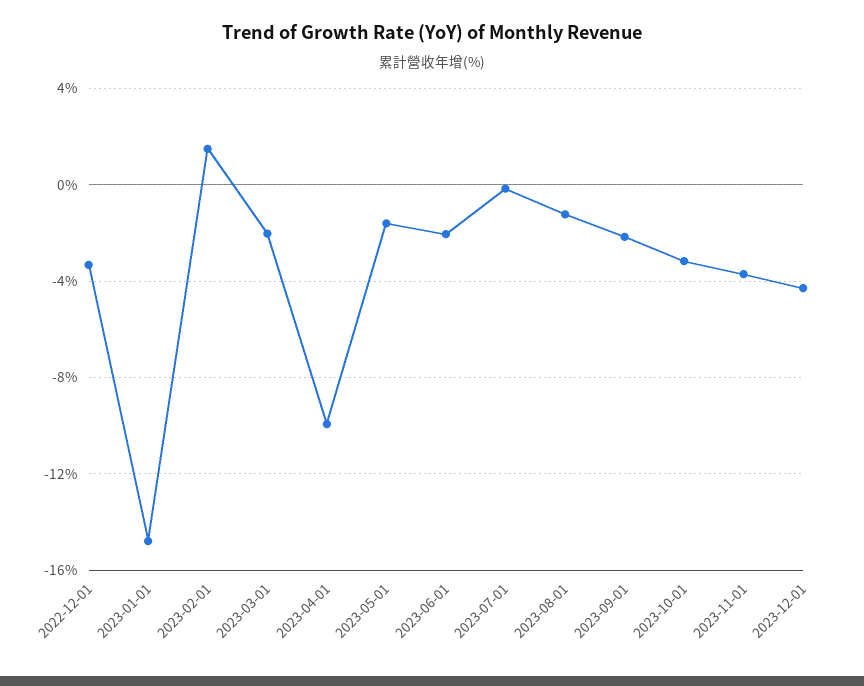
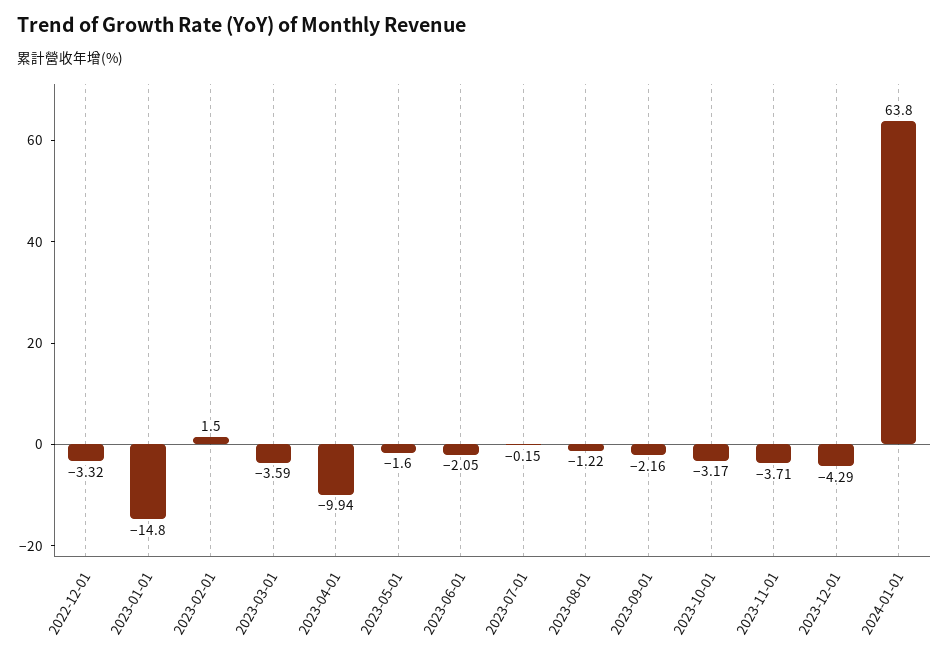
2023-03-01: -2 -> -3.59
2024-01-01: none -> 63.8

